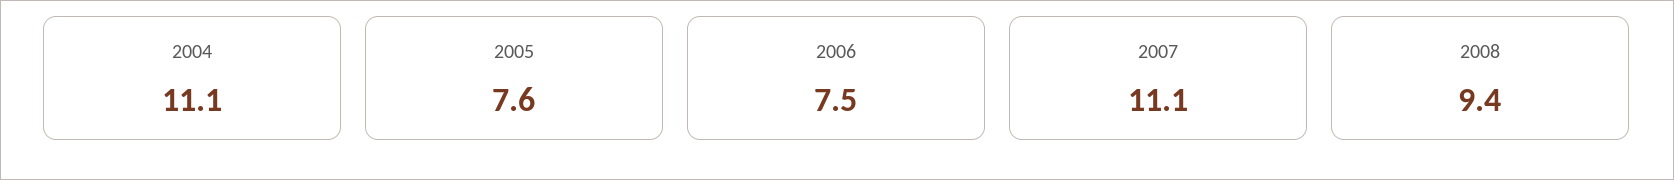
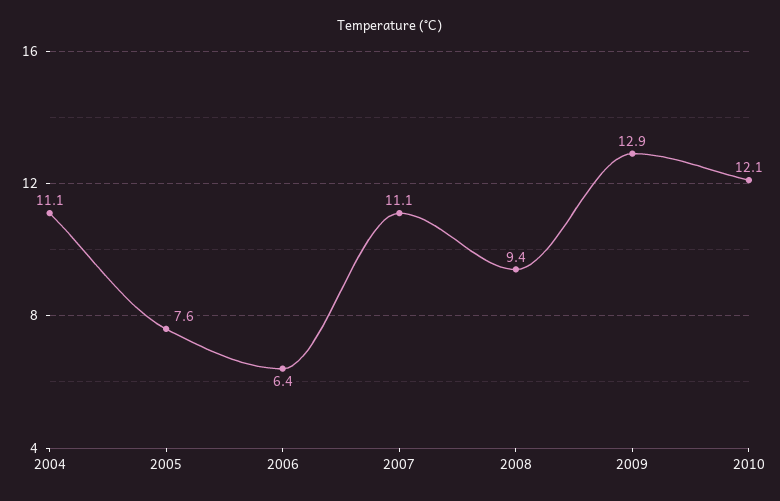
2006: 7.5 -> 6.4
2009: none -> 12.9
2010: none -> 12.1

